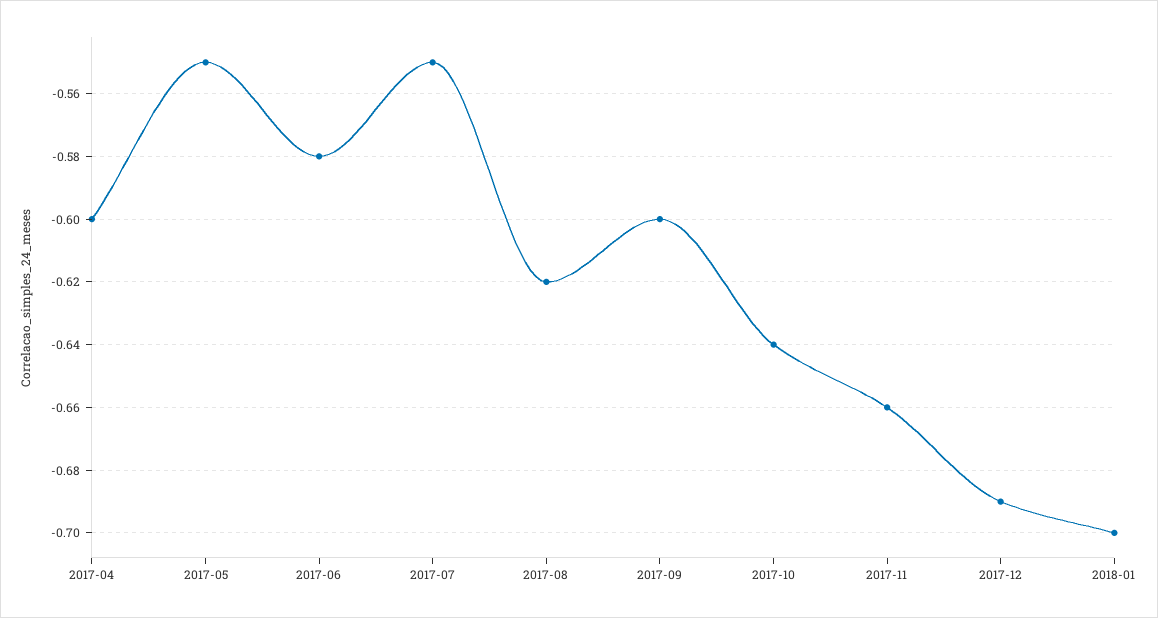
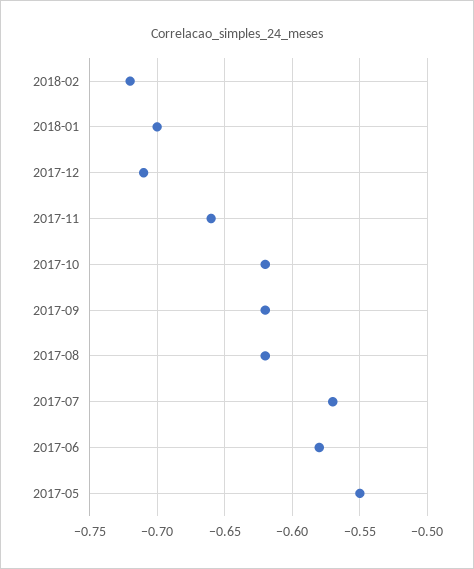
2017-04: -0.6 -> none
2017-07: -0.55 -> -0.57
2017-09: -0.6 -> -0.62
2017-10: -0.64 -> -0.62
2017-12: -0.69 -> -0.71
2018-02: none -> -0.72

